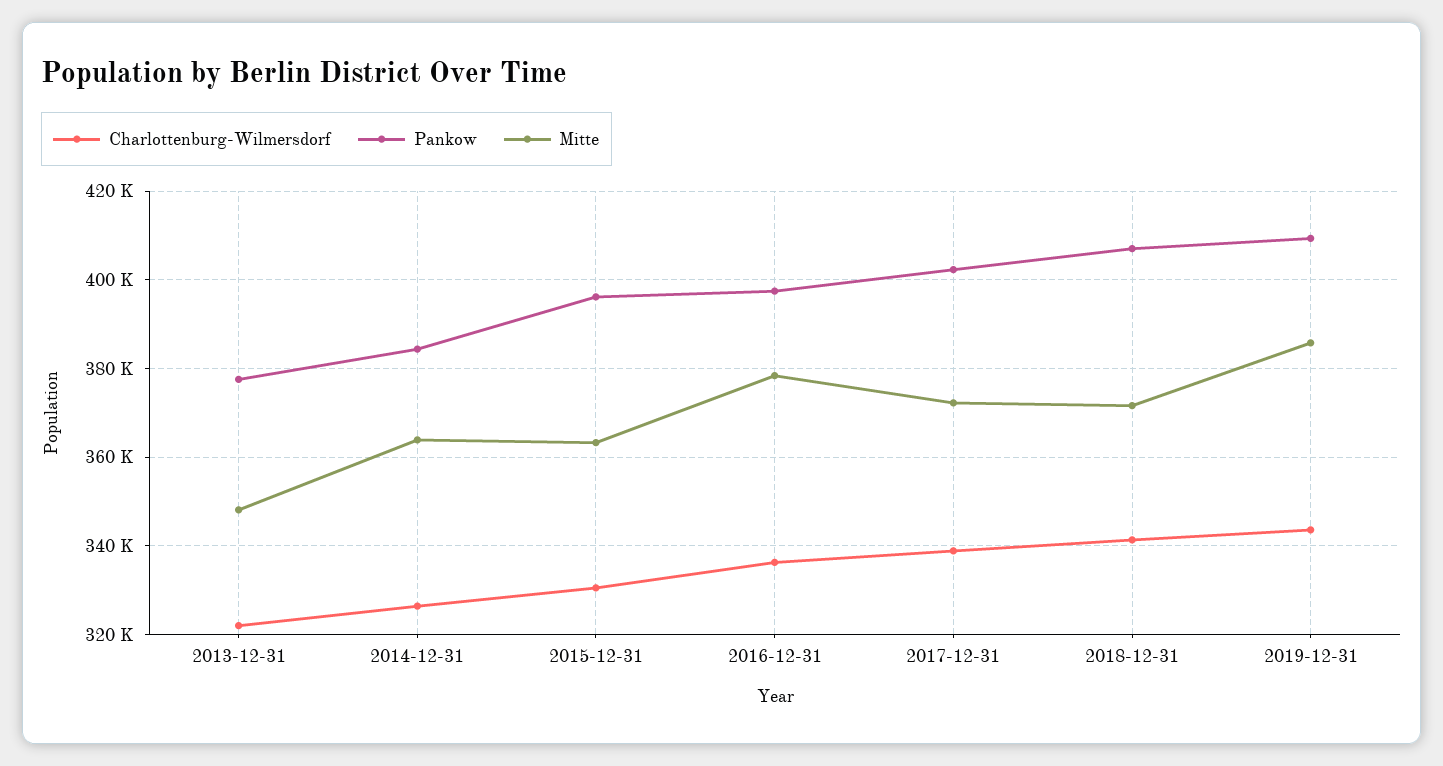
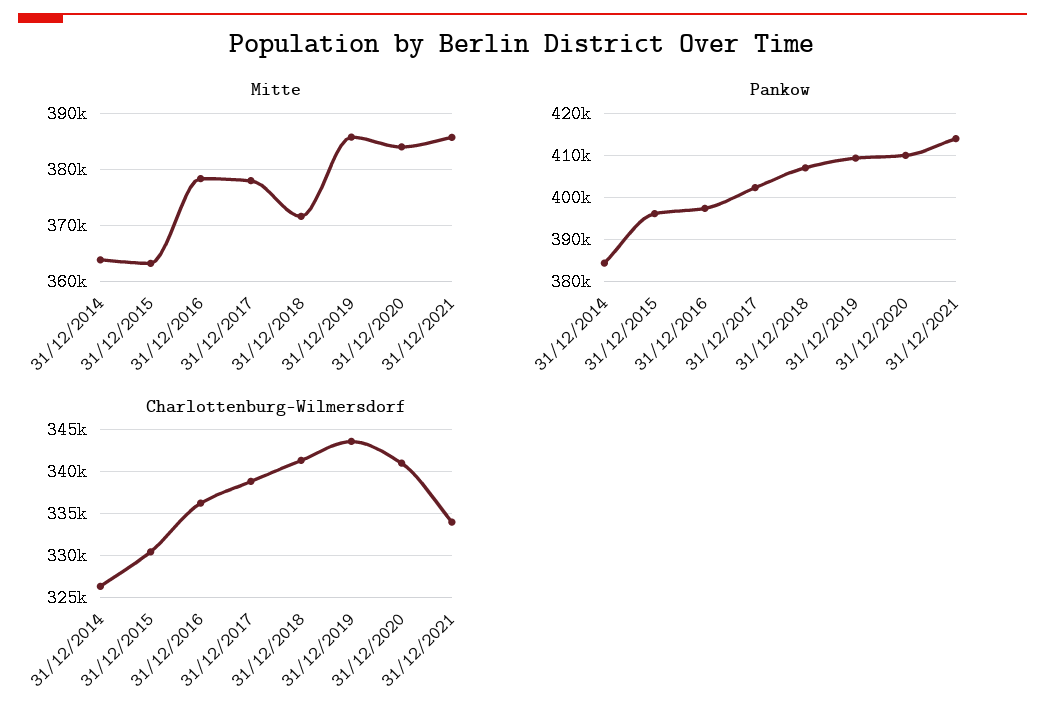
Charlottenburg-Wilmersdorf, 2013-12-31: 322000 -> none
Pankow, 2013-12-31: 378000 -> none
Mitte, 2013-12-31: 348000 -> none
Mitte, 2017-12-31: 372000 -> 378000
Mitte, 31/12/2020: none -> 384000
Mitte, 31/12/2021: none -> 386000
Pankow, 31/12/2020: none -> 410000
Pankow, 31/12/2021: none -> 414000
Charlottenburg-Wilmersdorf, 31/12/2020: none -> 341000
Charlottenburg-Wilmersdorf, 31/12/2021: none -> 334000

